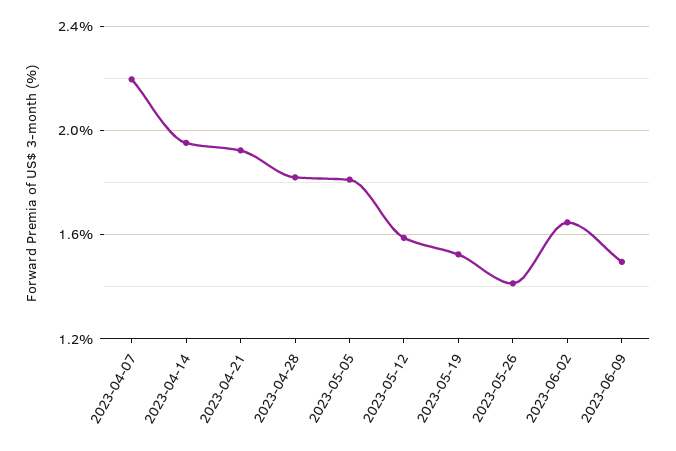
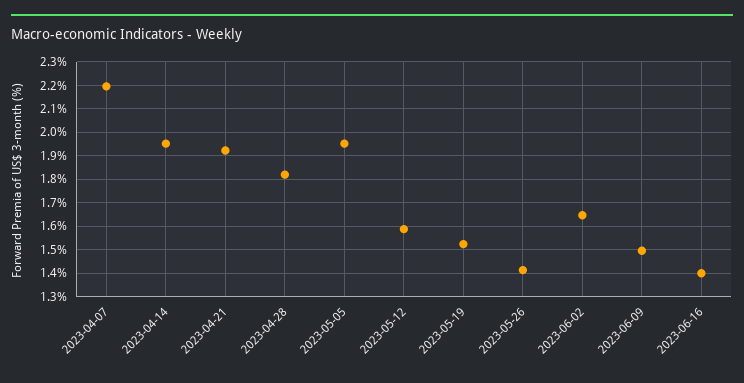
2023-05-05: 1.8 -> 1.95
2023-06-16: none -> 1.4

